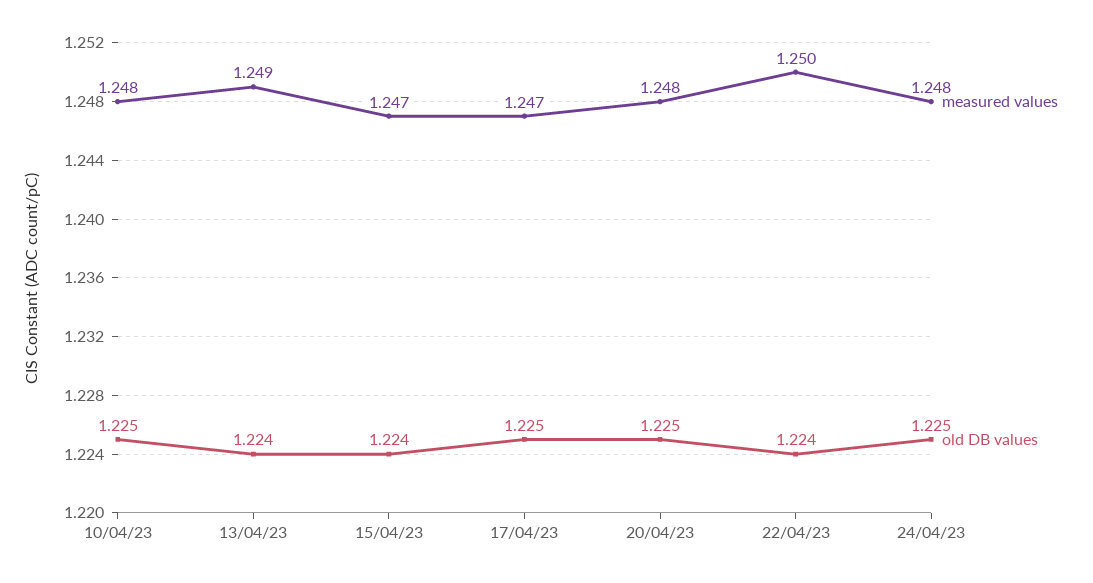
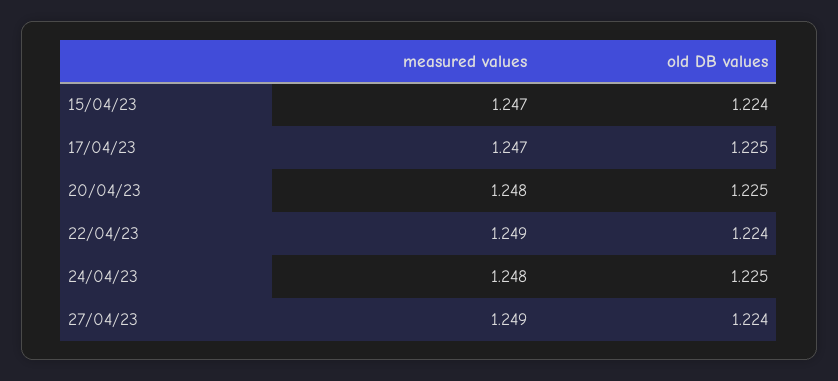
measured values, 10/04/23: 1.248 -> none
old DB values, 10/04/23: 1.225 -> none
measured values, 13/04/23: 1.249 -> none
old DB values, 13/04/23: 1.224 -> none
measured values, 22/04/23: 1.25 -> 1.249
measured values, 27/04/23: none -> 1.249
old DB values, 27/04/23: none -> 1.224

